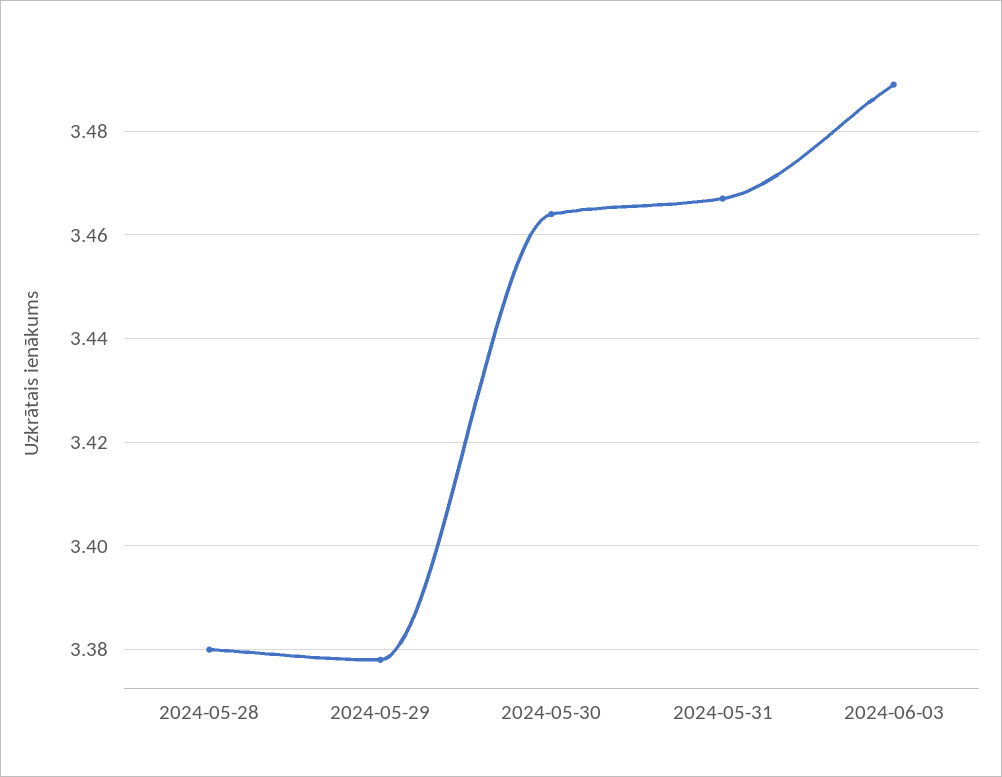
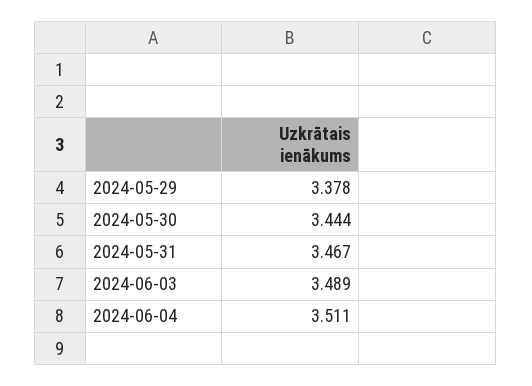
2024-05-28: 3.38 -> none
2024-05-30: 3.465 -> 3.444
2024-06-04: none -> 3.511

